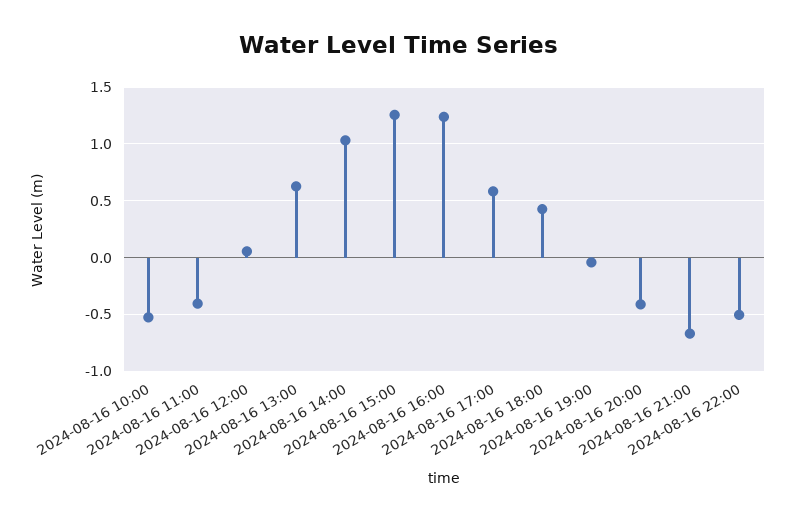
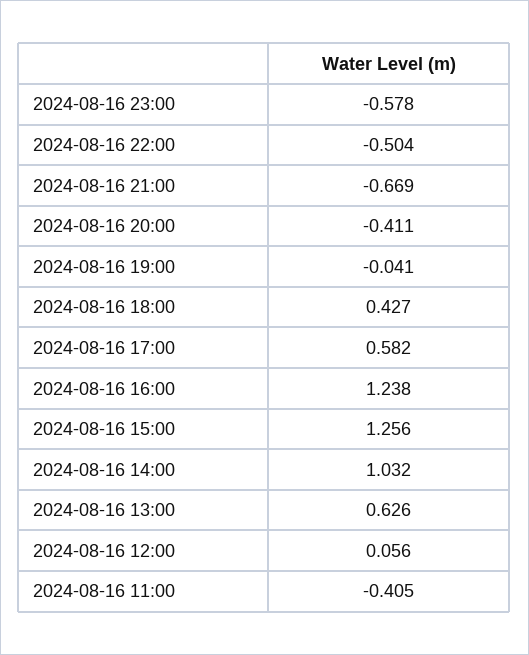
2024-08-16 10:00: -0.5 -> none
2024-08-16 23:00: none -> -0.578

